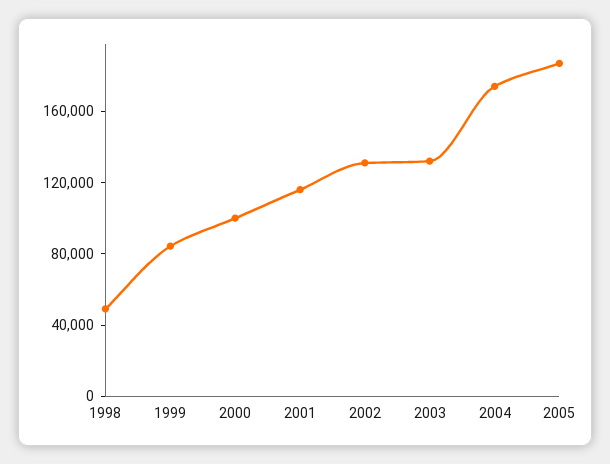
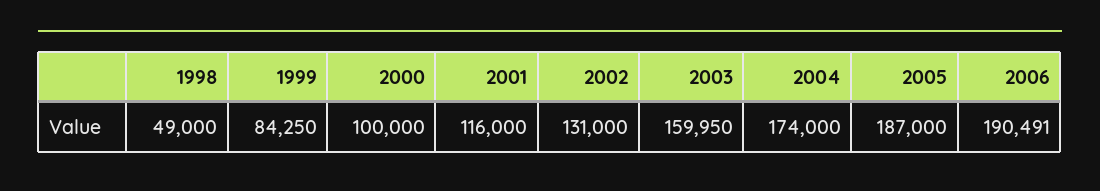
2003: 130000 -> 159950
2006: none -> 190491

